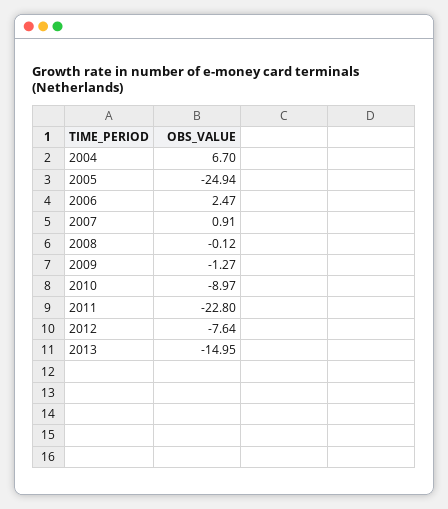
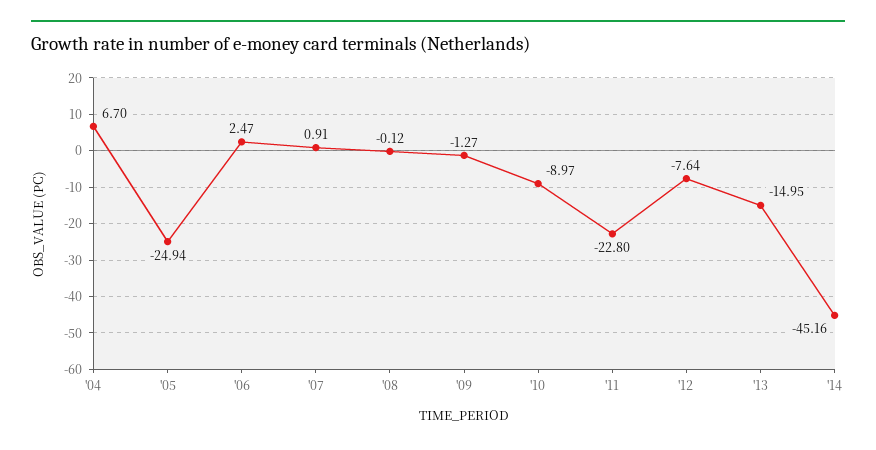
'14: none -> -45.16

